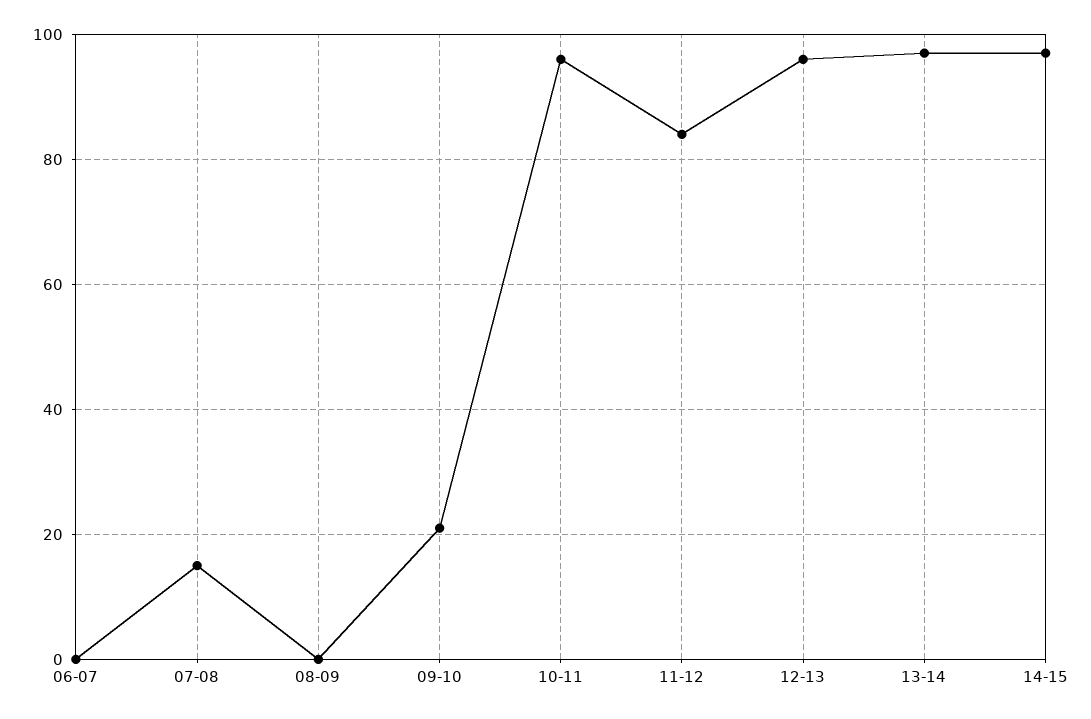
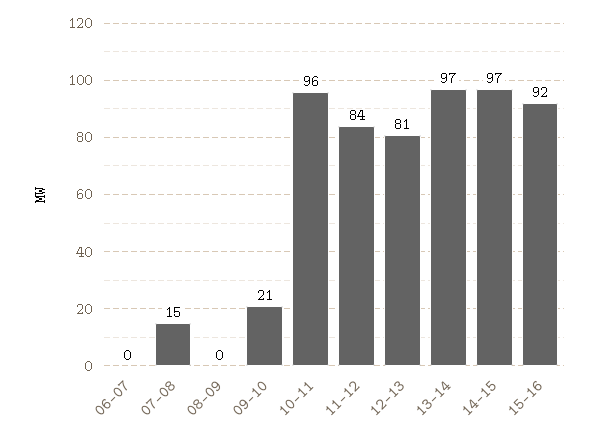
12-13: 95 -> 81
15-16: none -> 92

